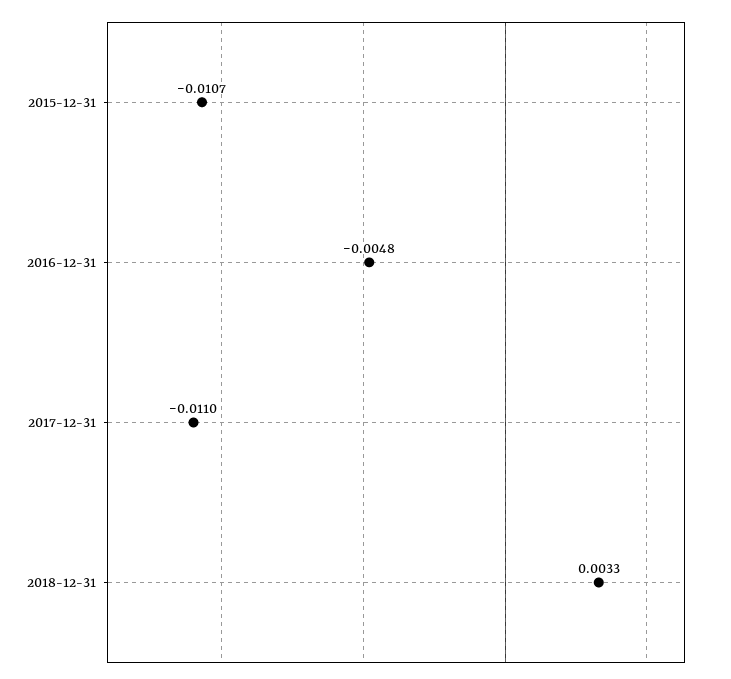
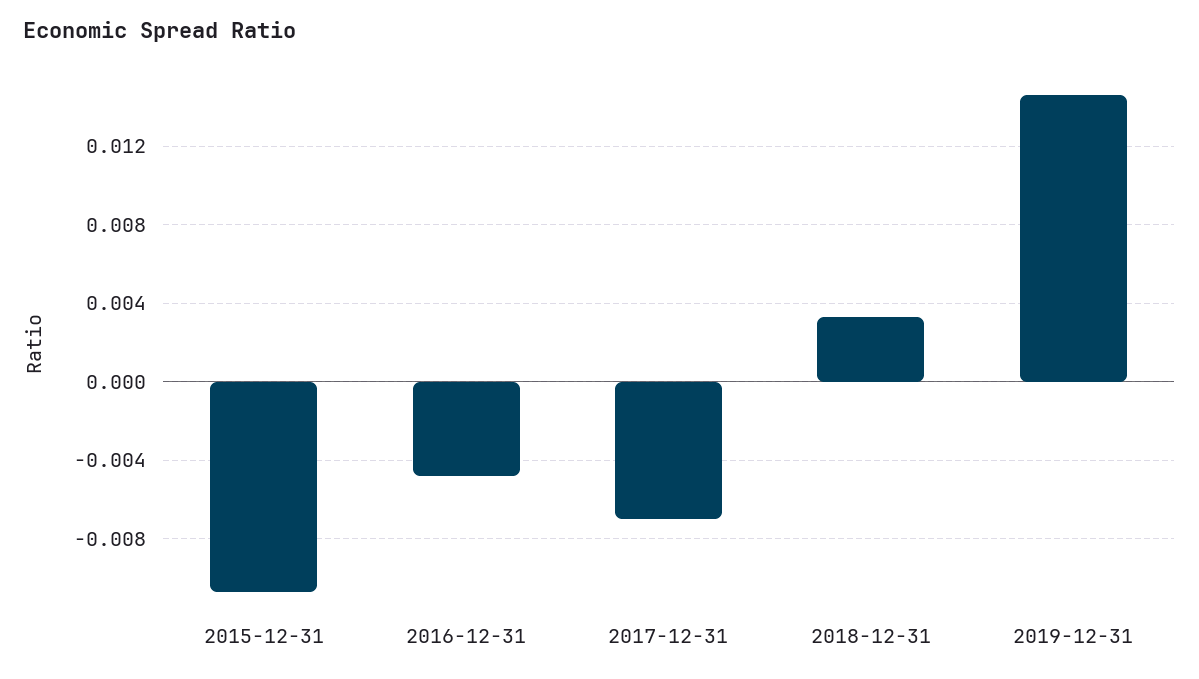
2017-12-31: -0.011 -> -0.007
2019-12-31: none -> 0.0145

